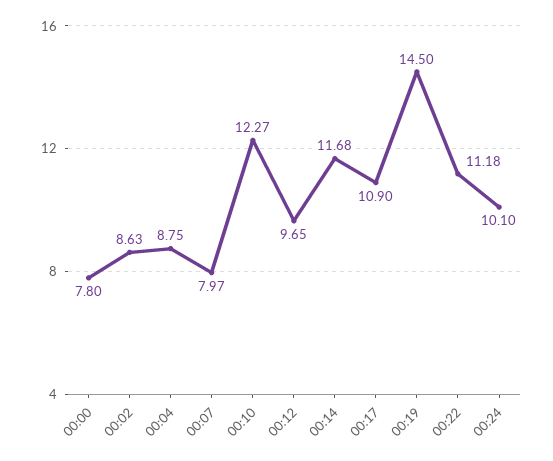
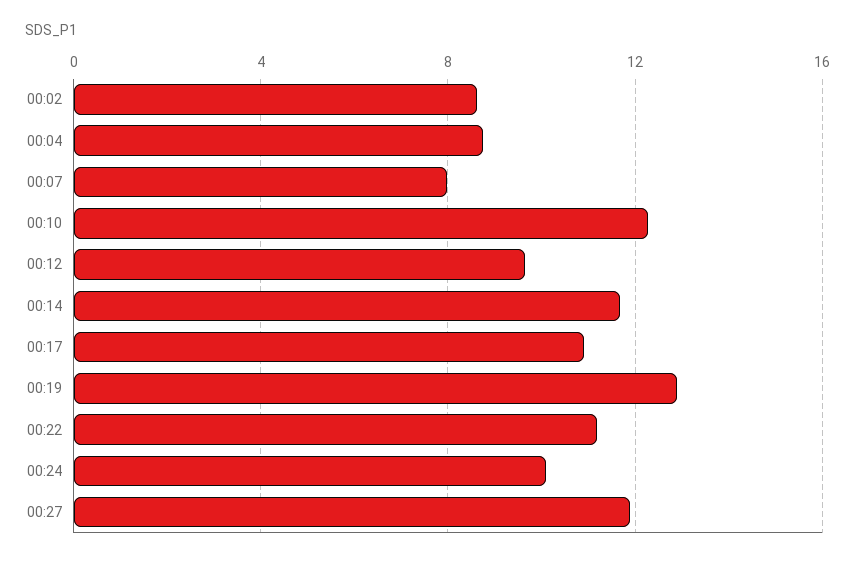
00:00: 7.8 -> none
00:19: 14.5 -> 13
00:27: none -> 12

